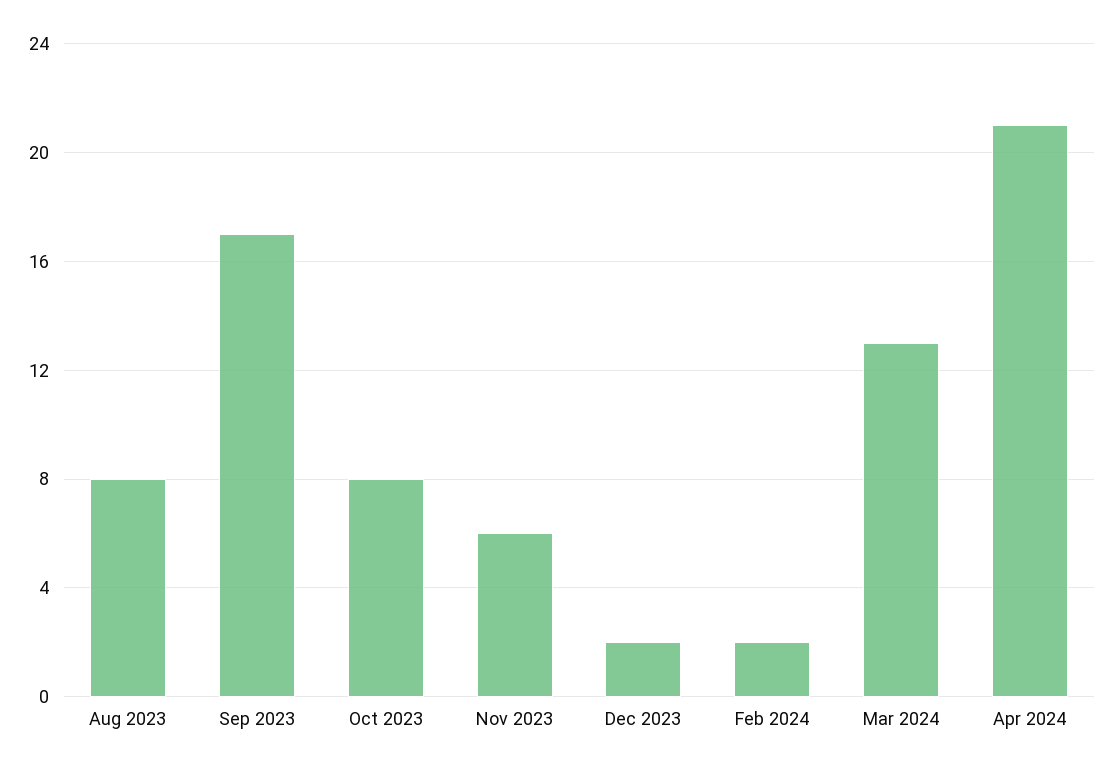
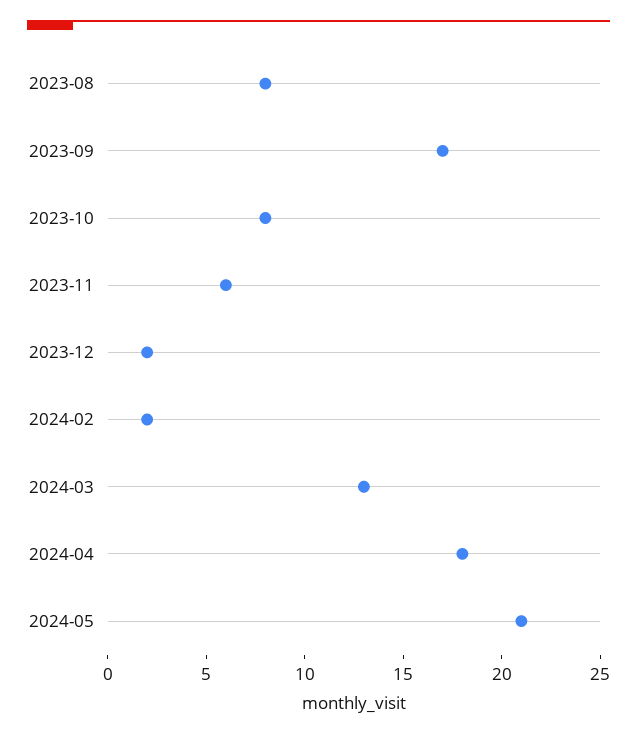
Apr 2024: 21 -> 18
2024-05: none -> 21

